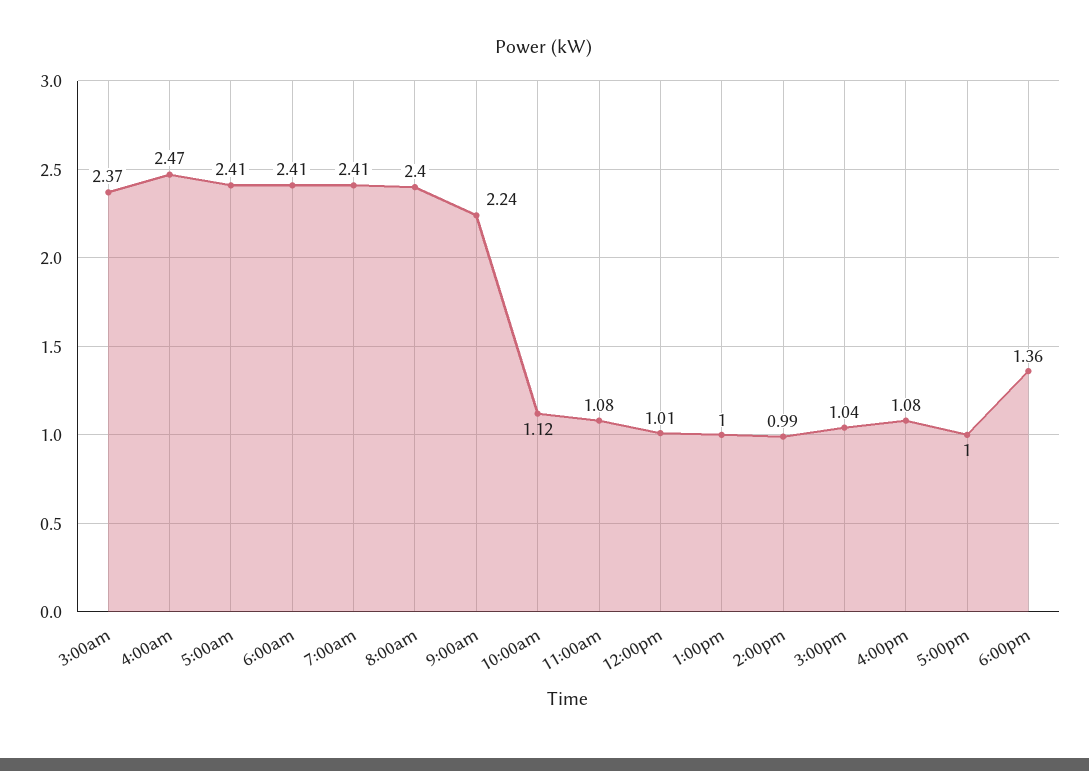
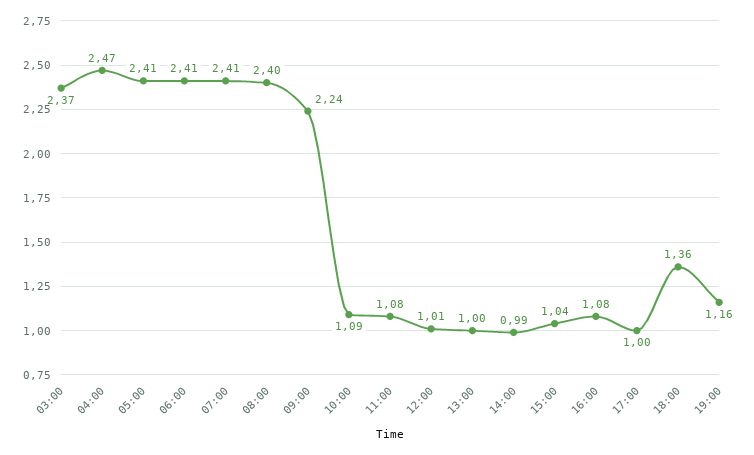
10:00am: 1.12 -> 1.09
19:00: none -> 1.16

